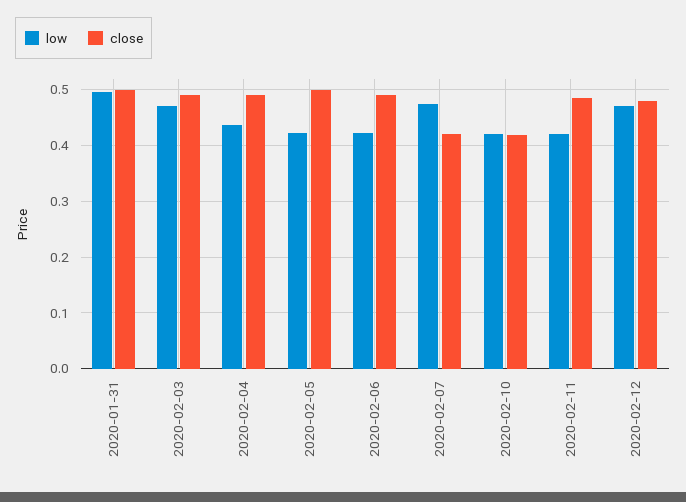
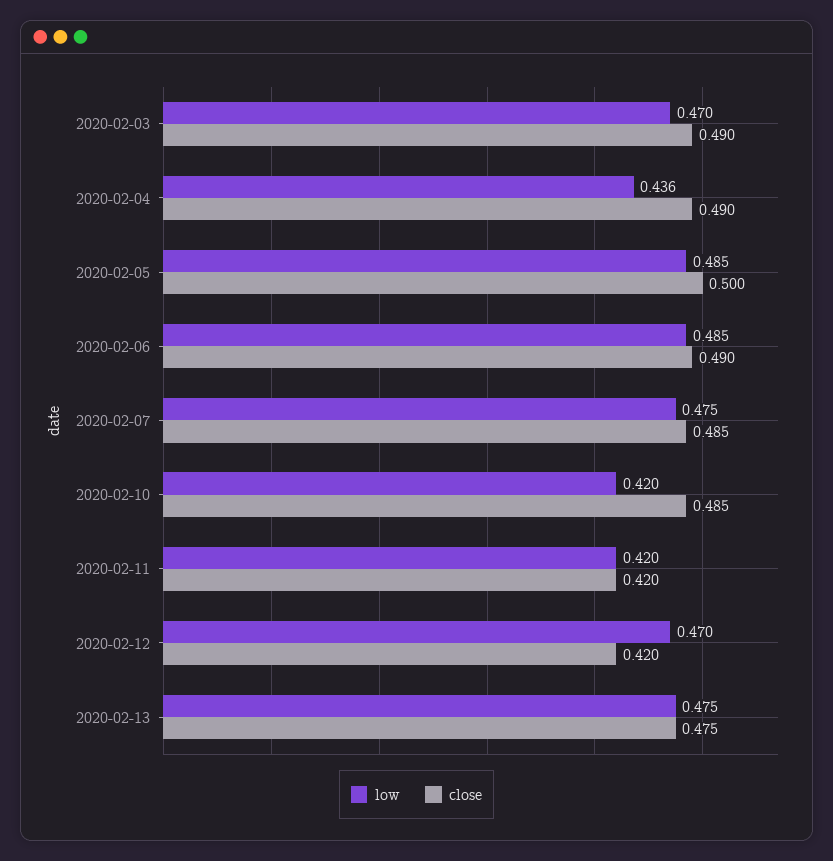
low, 2020-01-31: 0.5 -> none
close, 2020-01-31: 0.5 -> none
low, 2020-02-05: 0.42 -> 0.485
low, 2020-02-06: 0.42 -> 0.485
close, 2020-02-07: 0.42 -> 0.485
close, 2020-02-10: 0.42 -> 0.485
close, 2020-02-11: 0.48 -> 0.42
close, 2020-02-12: 0.48 -> 0.42
low, 2020-02-13: none -> 0.475
close, 2020-02-13: none -> 0.475

